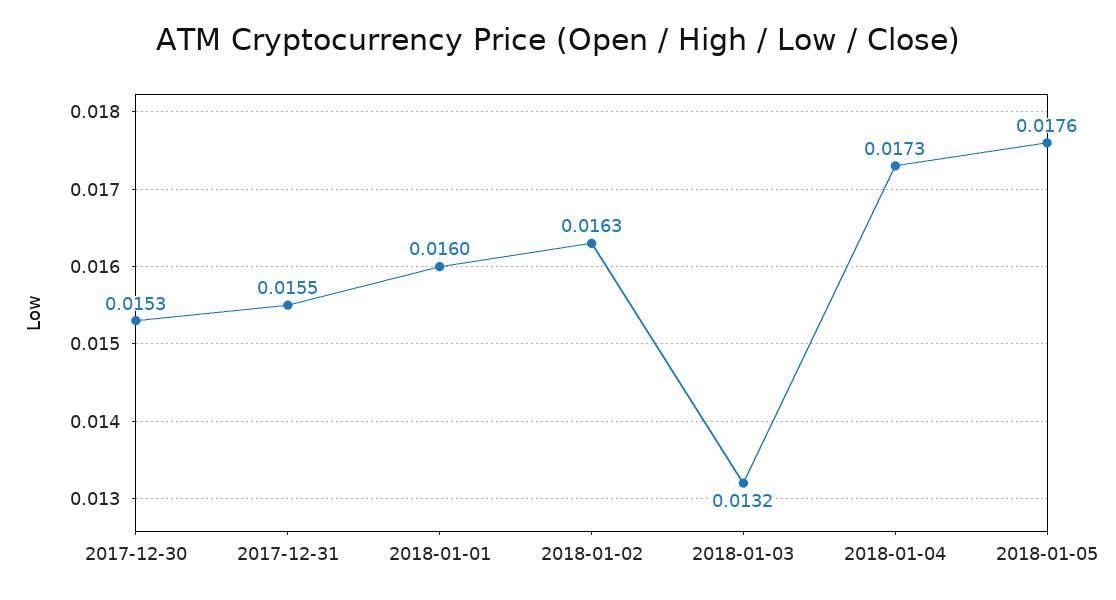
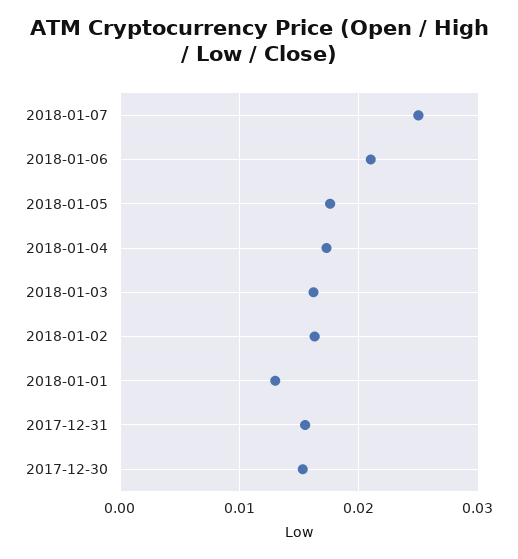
2018-01-01: 0.016 -> 0.013
2018-01-03: 0.0132 -> 0.016
2018-01-07: none -> 0.025
2018-01-06: none -> 0.021

